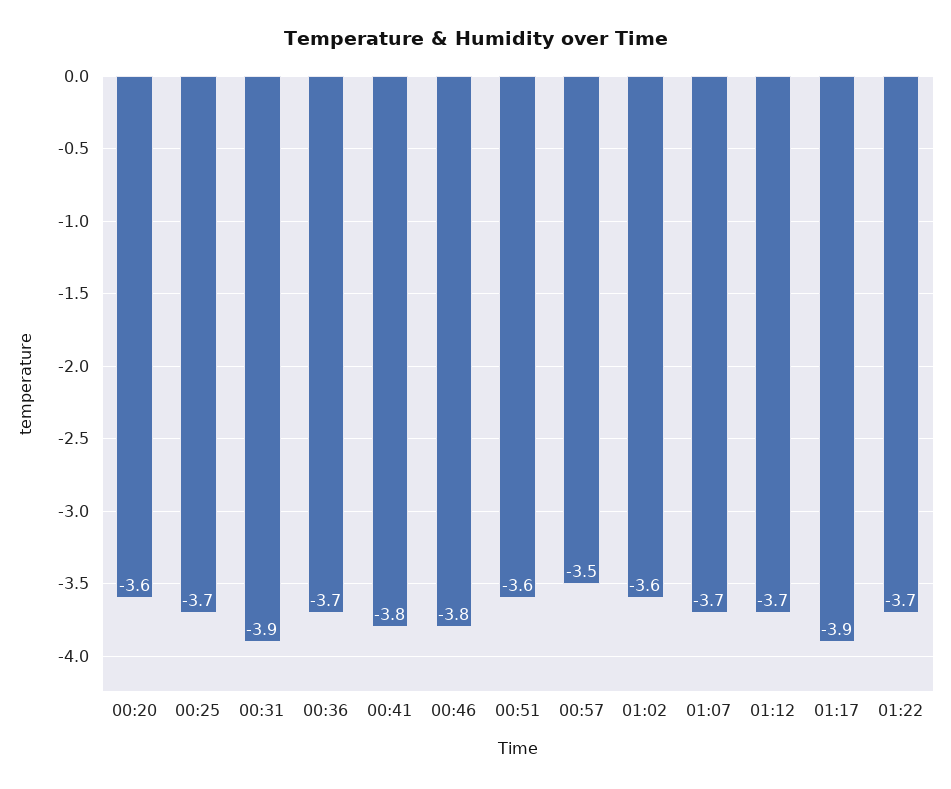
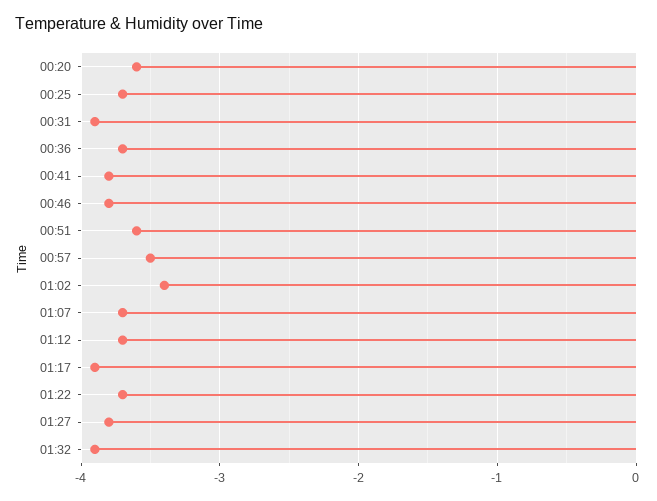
01:02: -3.6 -> -3.4
01:27: none -> -3.8
01:32: none -> -3.9

